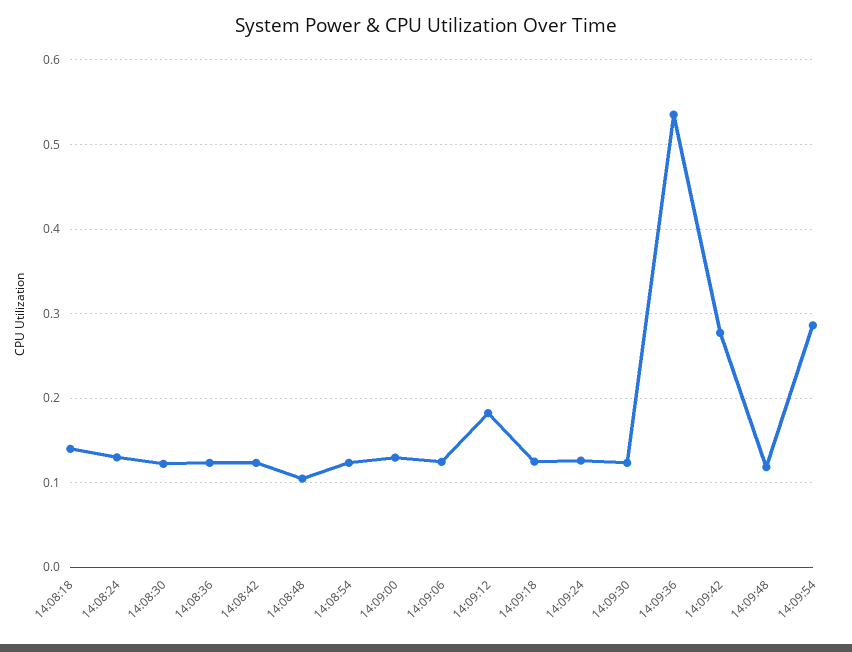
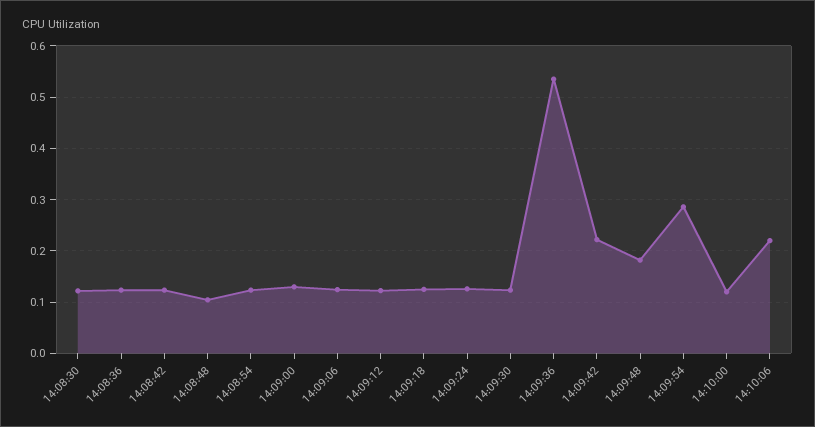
14:08:18: 0.14 -> none
14:08:24: 0.13 -> none
14:09:12: 0.18 -> 0.12
14:09:42: 0.28 -> 0.22
14:09:48: 0.12 -> 0.18
14:10:00: none -> 0.12
14:10:06: none -> 0.22

